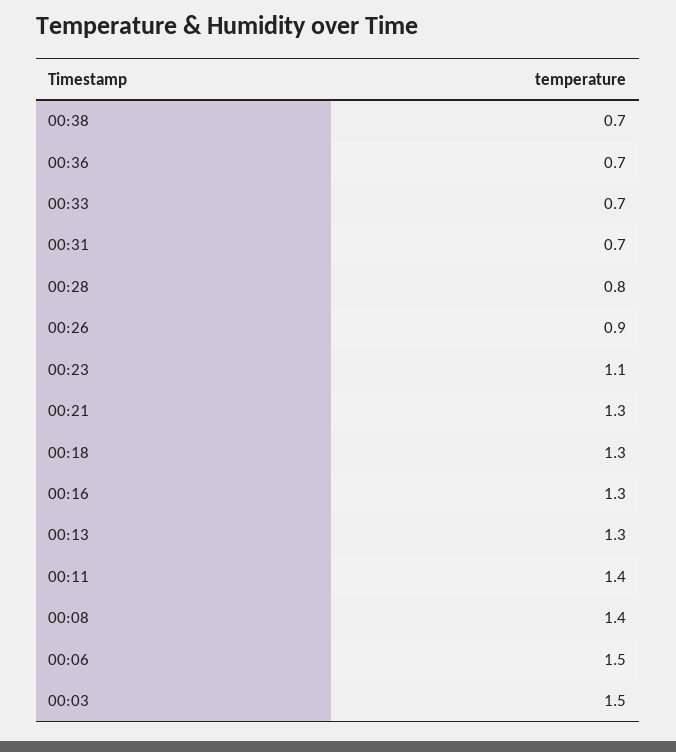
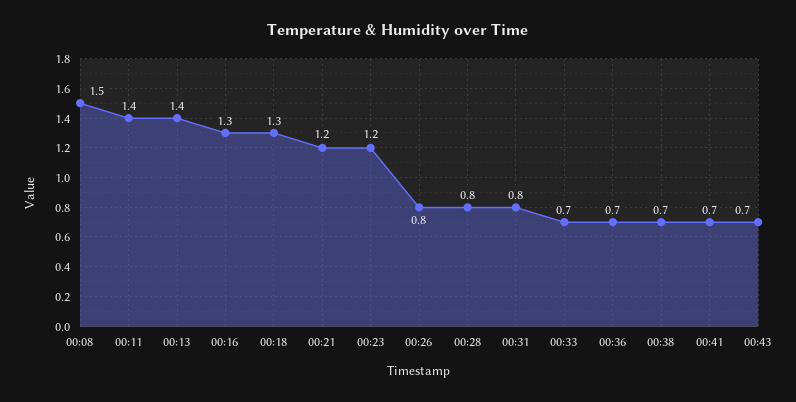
00:31: 0.7 -> 0.8
00:26: 0.9 -> 0.8
00:23: 1.1 -> 1.2
00:21: 1.3 -> 1.2
00:13: 1.3 -> 1.4
00:08: 1.4 -> 1.5
00:06: 1.5 -> none
00:03: 1.5 -> none
00:41: none -> 0.7
00:43: none -> 0.7

